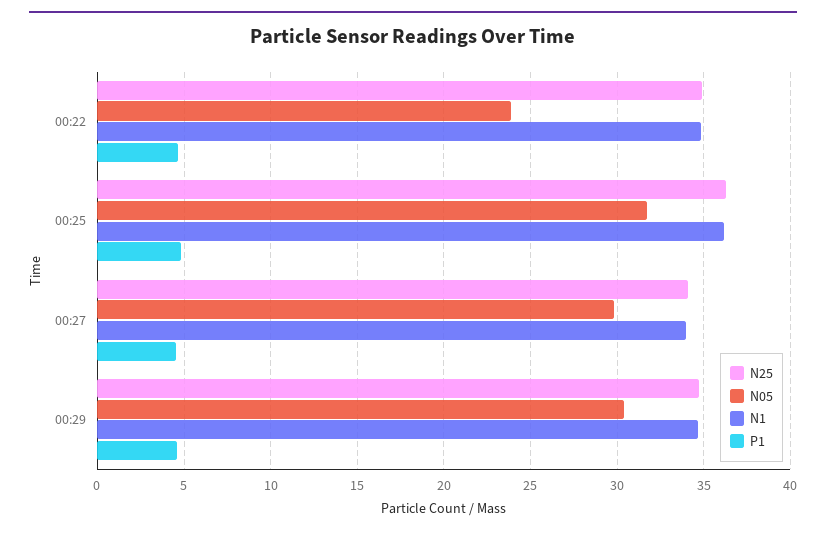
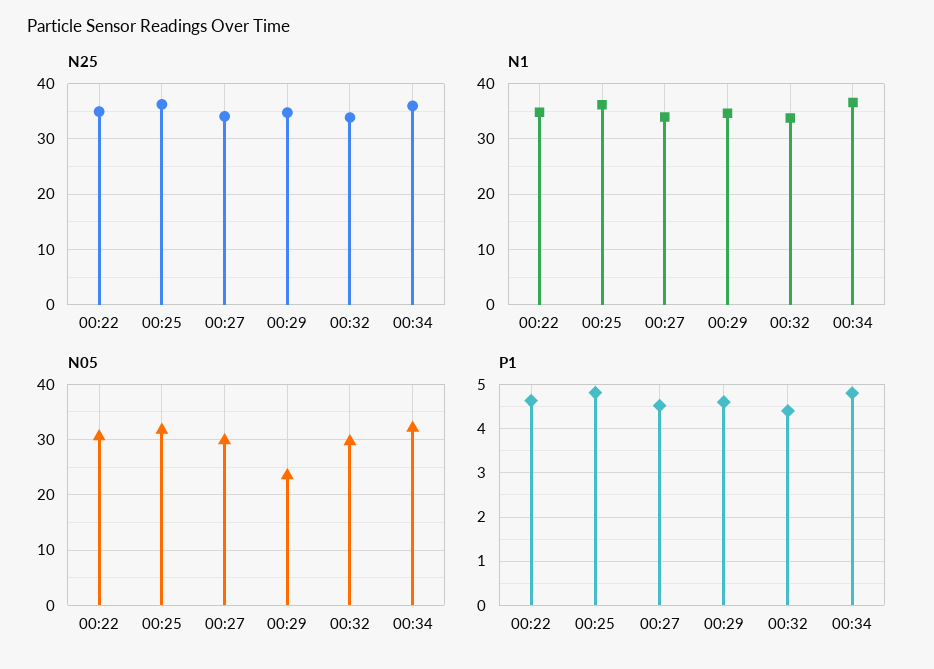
N05, 00:22: 24 -> 30
N05, 00:29: 30.5 -> 24
N25, 00:32: none -> 34
N25, 00:34: none -> 36
N1, 00:32: none -> 34
N1, 00:34: none -> 36
N05, 00:32: none -> 30
N05, 00:34: none -> 32
P1, 00:32: none -> 4.4
P1, 00:34: none -> 4.8

